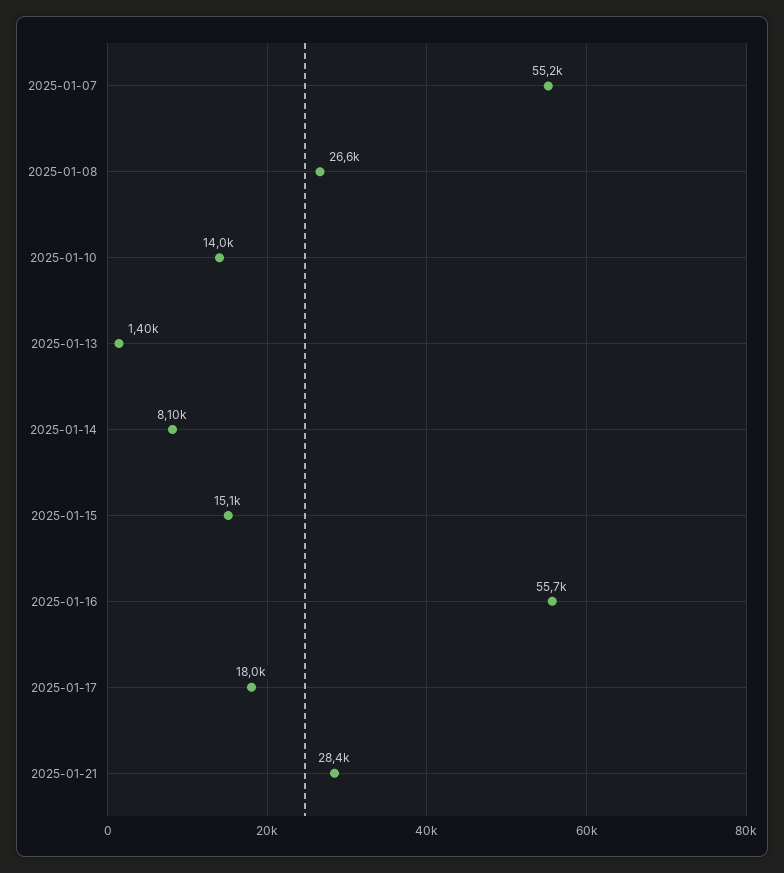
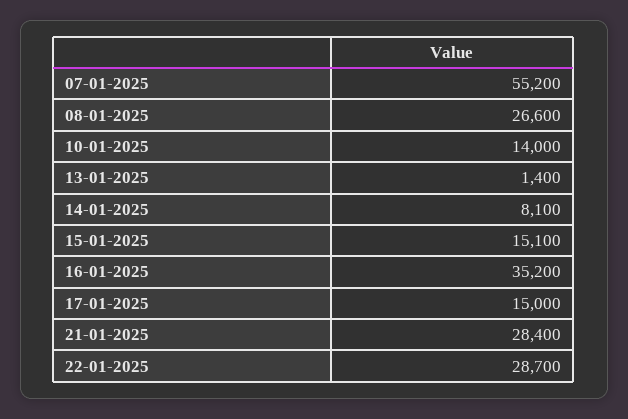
2025-01-16: 55700 -> 35200
2025-01-17: 18000 -> 15000
22-01-2025: none -> 28700

